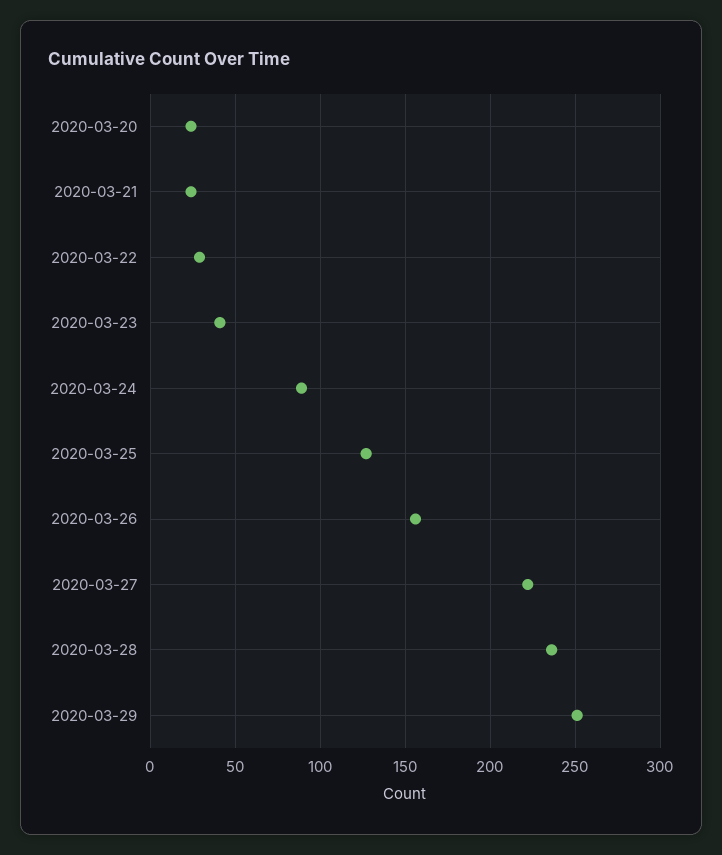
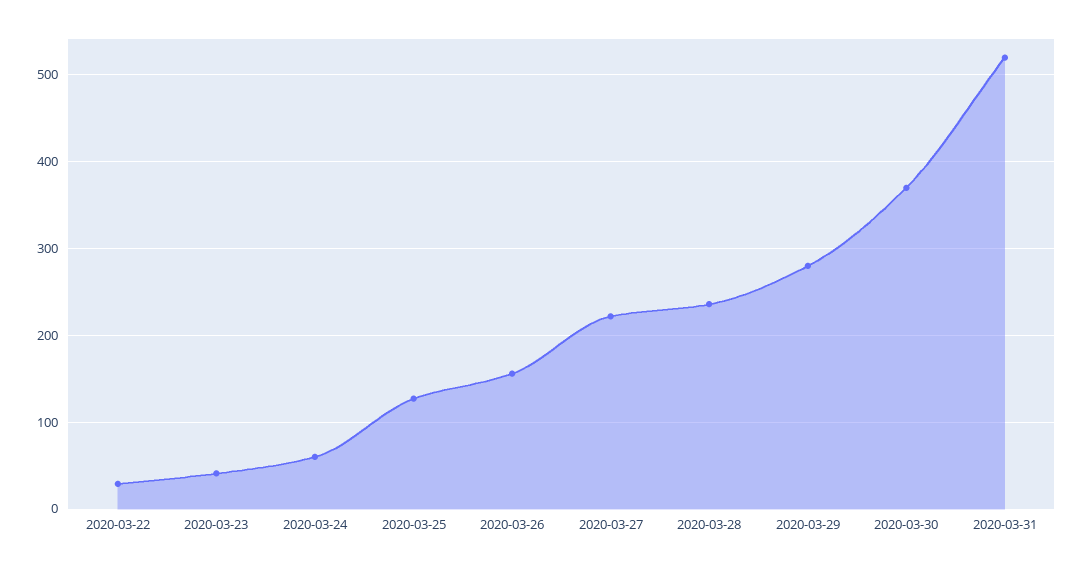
2020-03-20: 25 -> none
2020-03-21: 25 -> none
2020-03-24: 90 -> 60
2020-03-29: 250 -> 280
2020-03-30: none -> 370
2020-03-31: none -> 520

